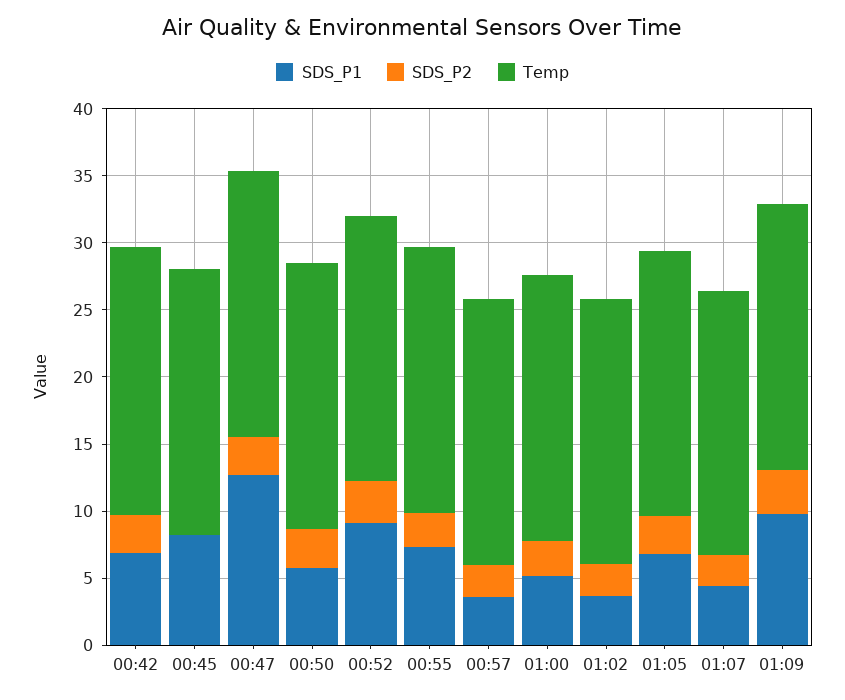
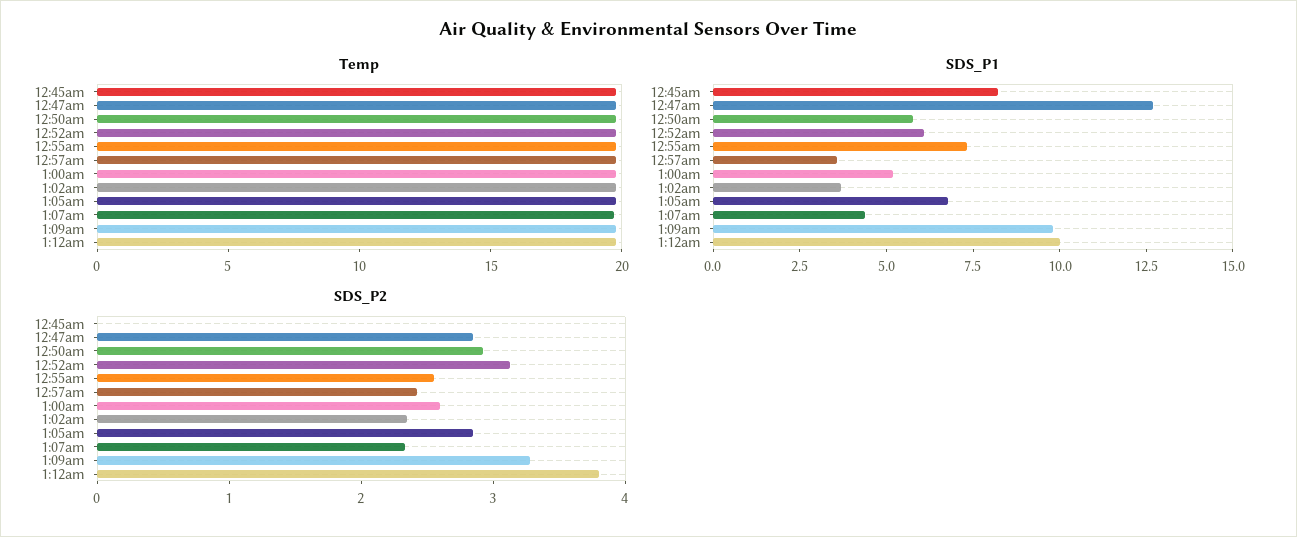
SDS_P1, 00:42: 7 -> none
SDS_P2, 00:42: 3 -> none
Temp, 00:42: 20 -> none
SDS_P1, 00:52: 9 -> 6
Temp, 1:12am: none -> 20
SDS_P1, 1:12am: none -> 10
SDS_P2, 1:12am: none -> 3.8

